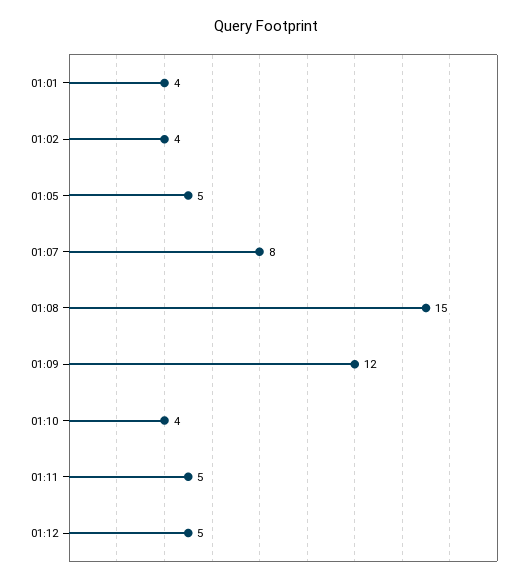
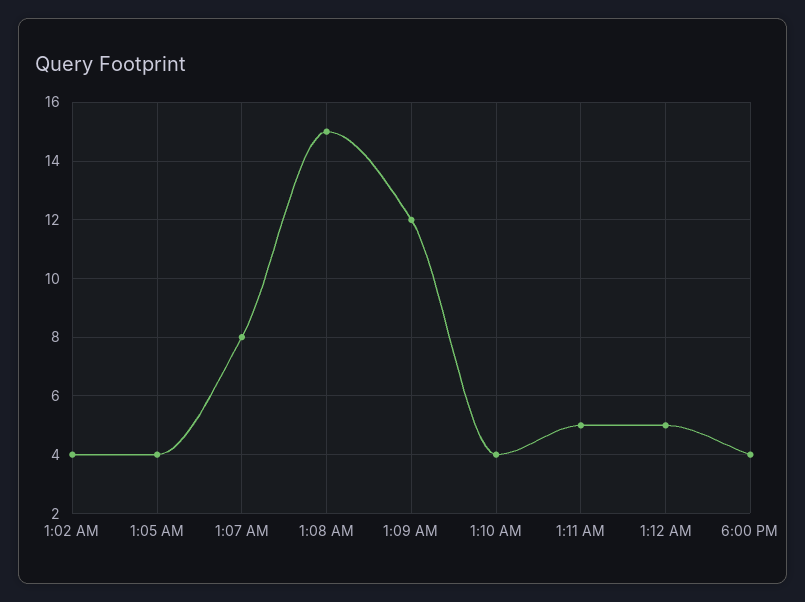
01:01: 4 -> none
01:05: 5 -> 4
6:00 PM: none -> 4

